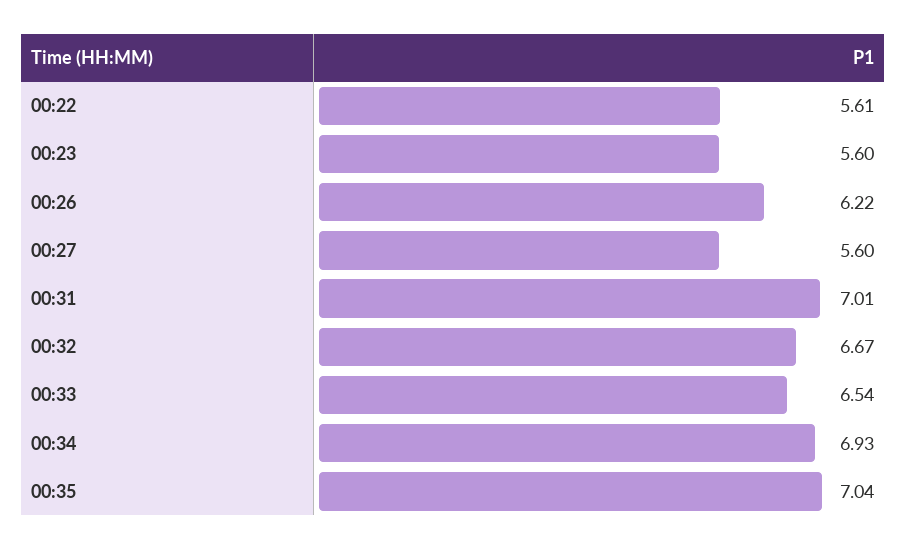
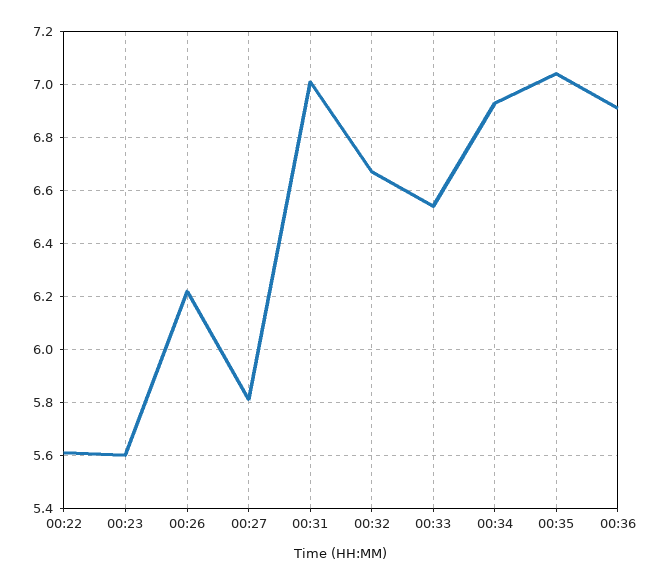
00:27: 5.6 -> 5.8
00:36: none -> 6.9

